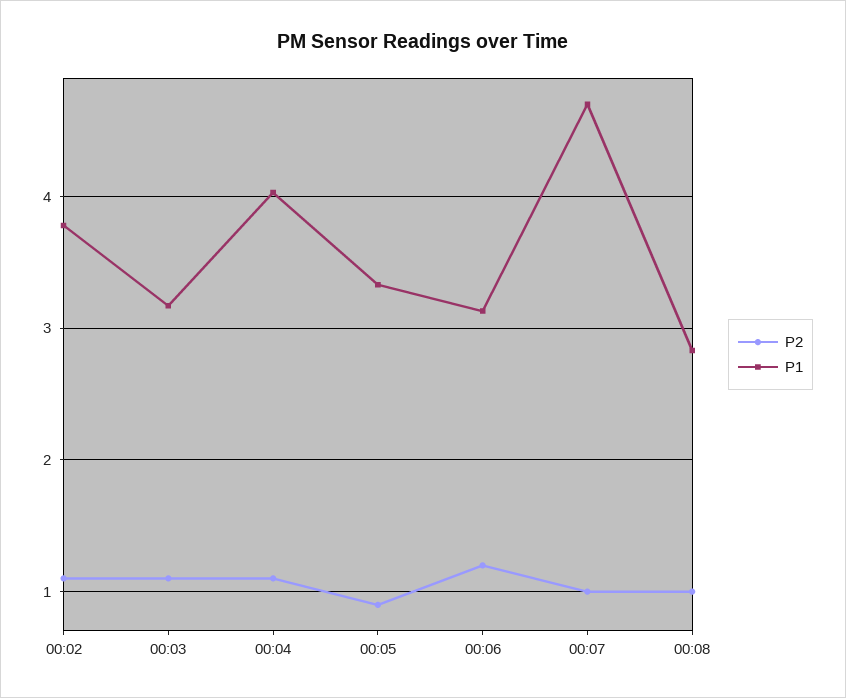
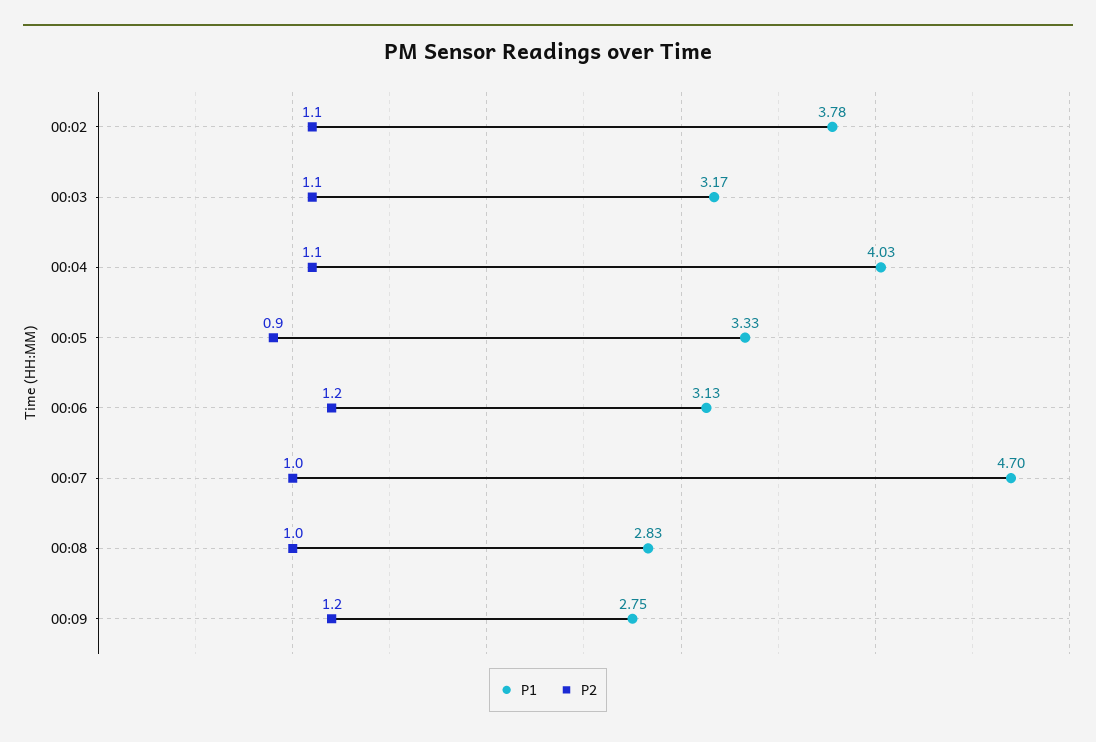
P1, 00:09: none -> 2.75
P2, 00:09: none -> 1.2

